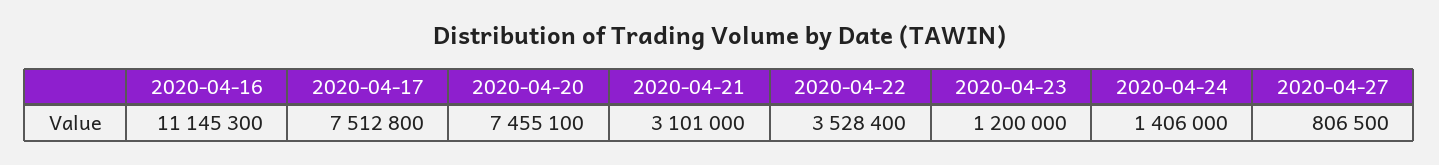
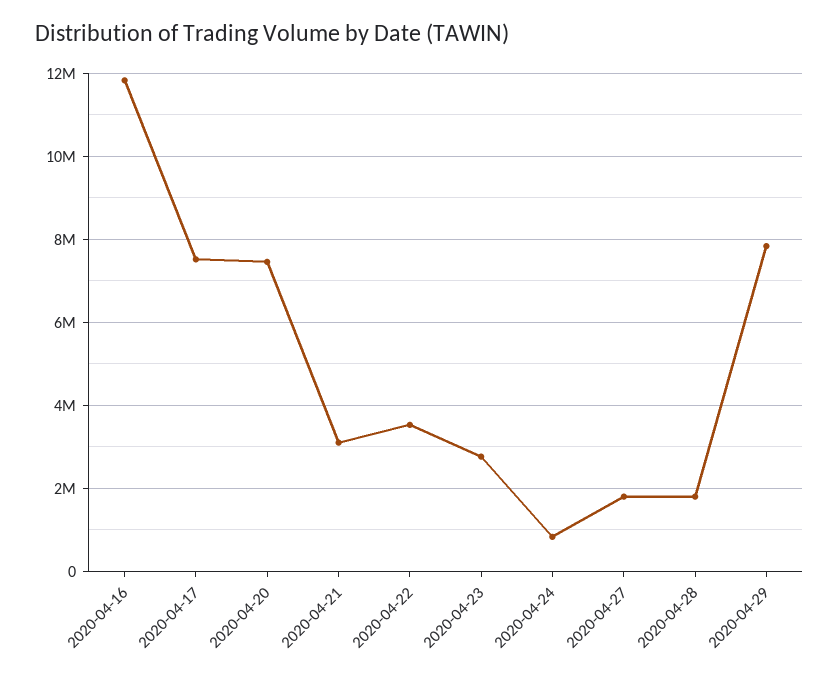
2020-04-16: 11145300 -> 11800000
2020-04-23: 1200000 -> 2800000
2020-04-24: 1406000 -> 800000
2020-04-27: 806500 -> 1800000
2020-04-28: none -> 1800000
2020-04-29: none -> 7800000

